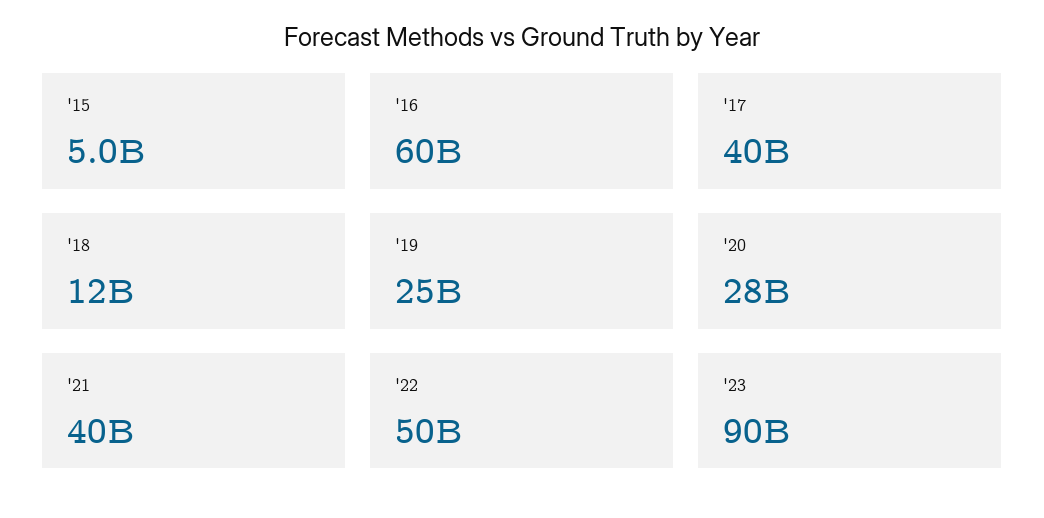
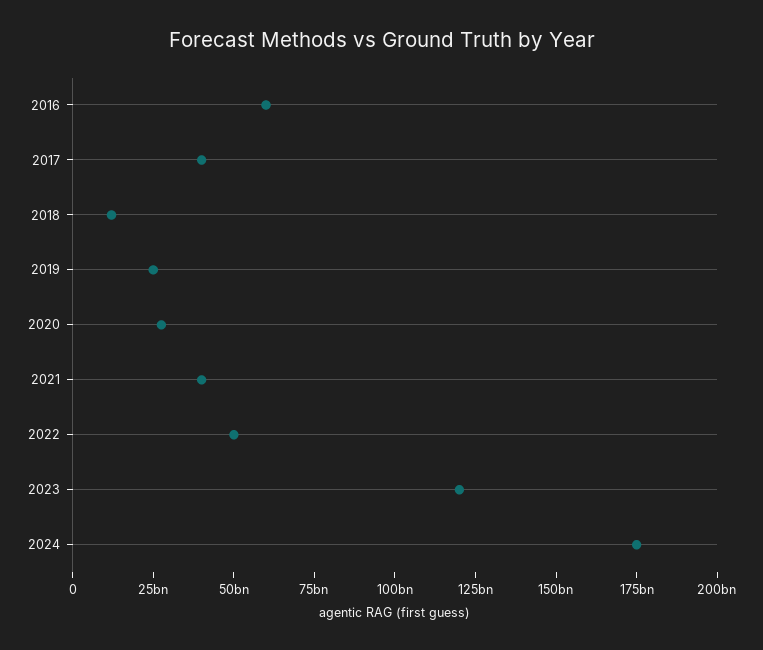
'15: 5000000000 -> none
'23: 90000000000 -> 120000000000
2024: none -> 175000000000

